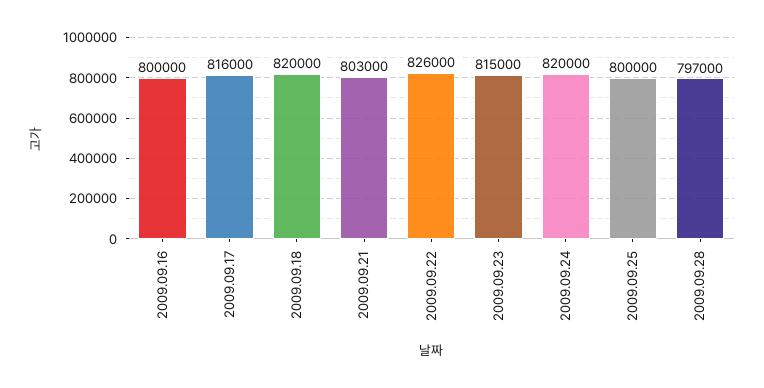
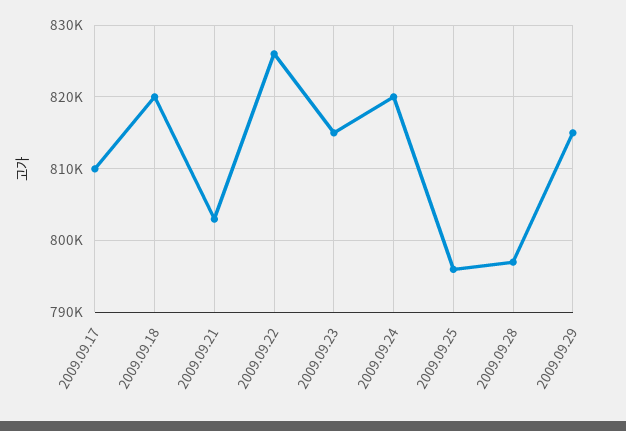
2009.09.16: 800000 -> none
2009.09.17: 816000 -> 810000
2009.09.25: 800000 -> 796000
2009.09.29: none -> 815000

